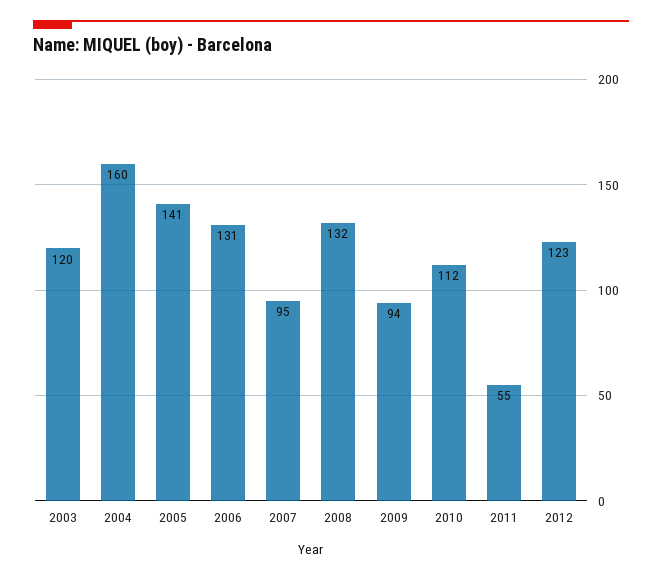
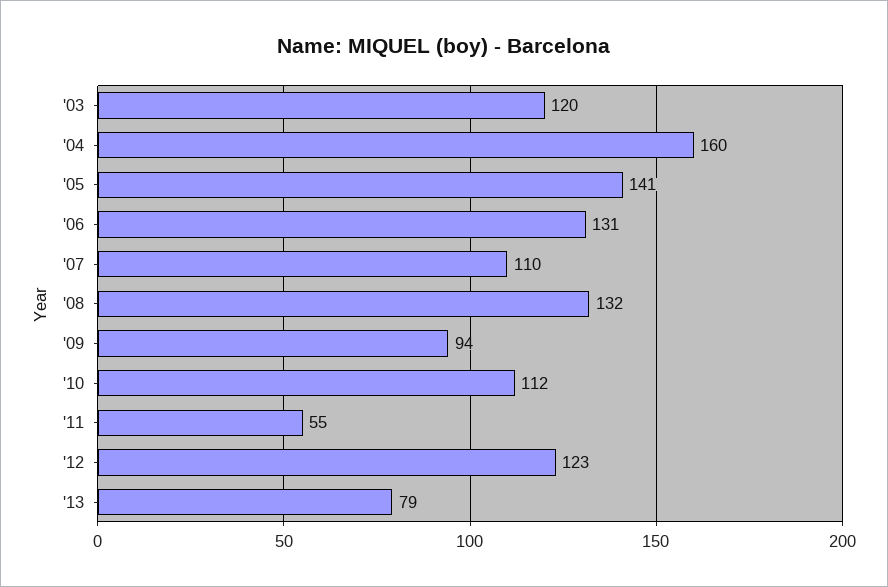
2007: 95 -> 110
'13: none -> 79

